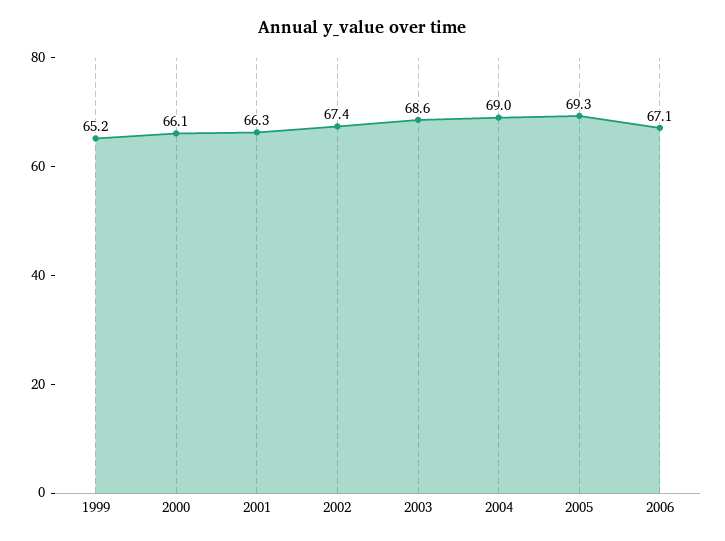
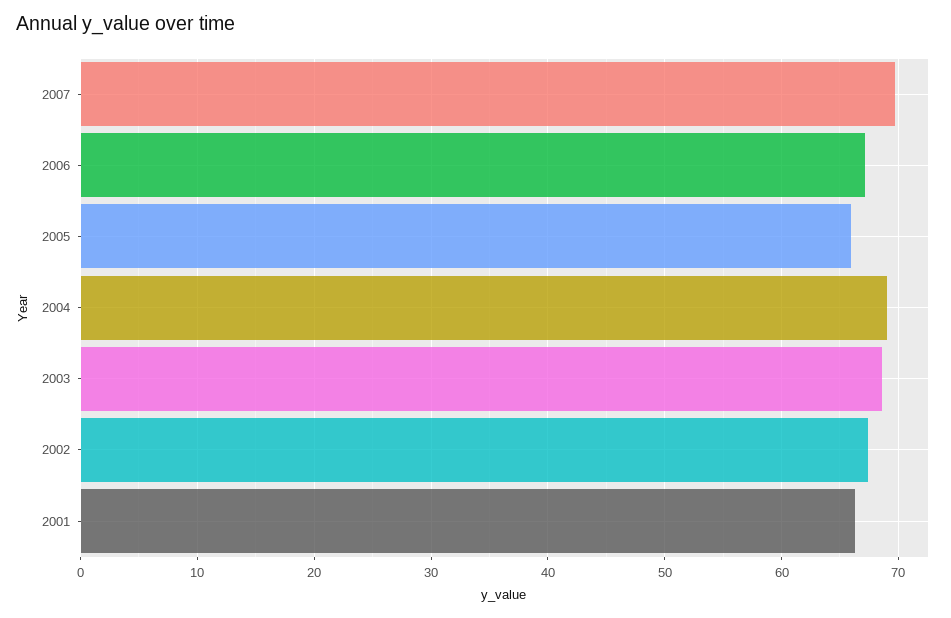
1999: 65.2 -> none
2000: 66.1 -> none
2005: 69.3 -> 66
2007: none -> 70

